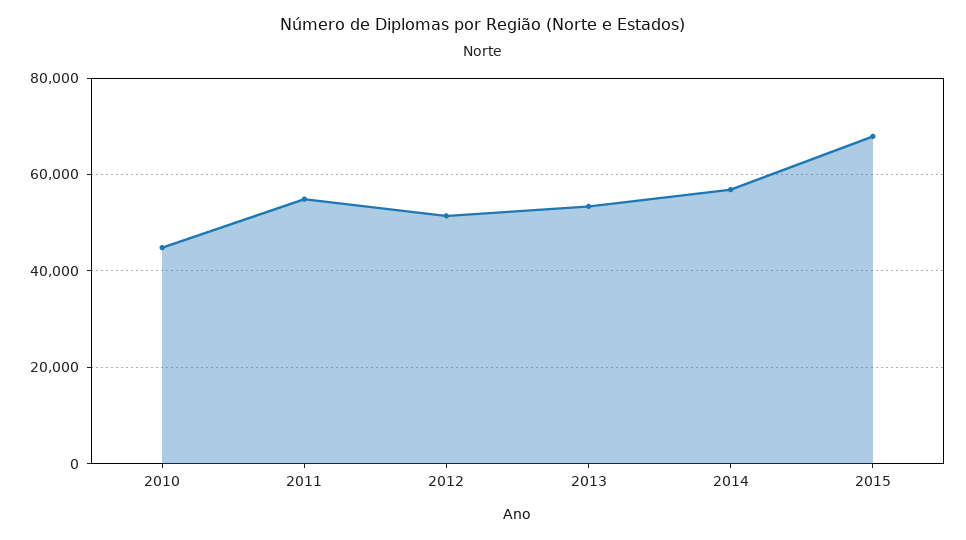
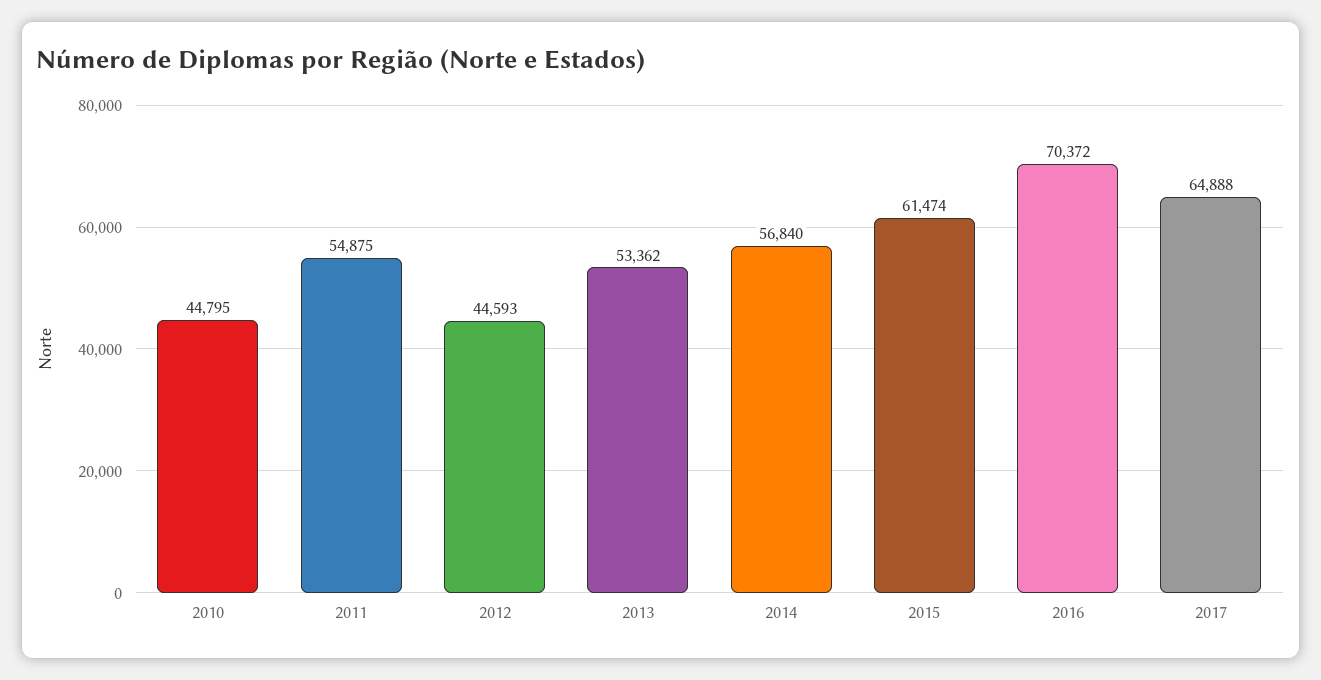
2012: 52000 -> 44593
2015: 68000 -> 61474
2016: none -> 70372
2017: none -> 64888

